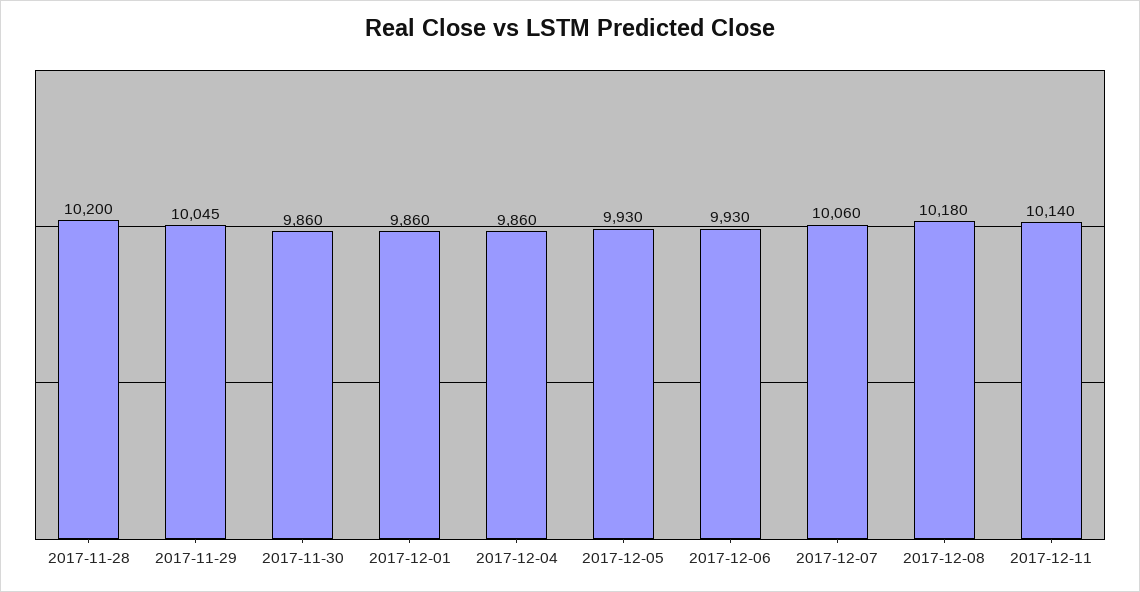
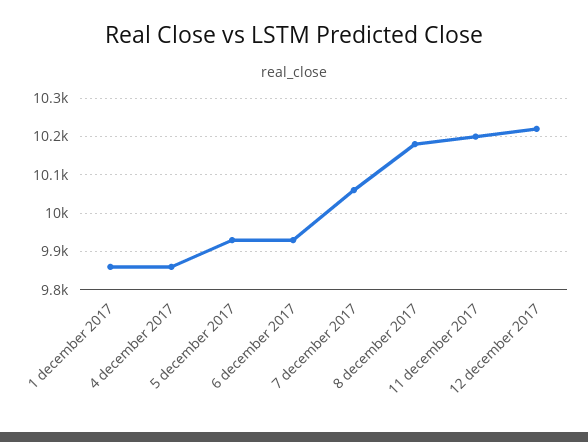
2017-11-28: 10200 -> none
2017-11-29: 10045 -> none
2017-11-30: 9860 -> none
2017-12-11: 10140 -> 10200
12 december 2017: none -> 10220

